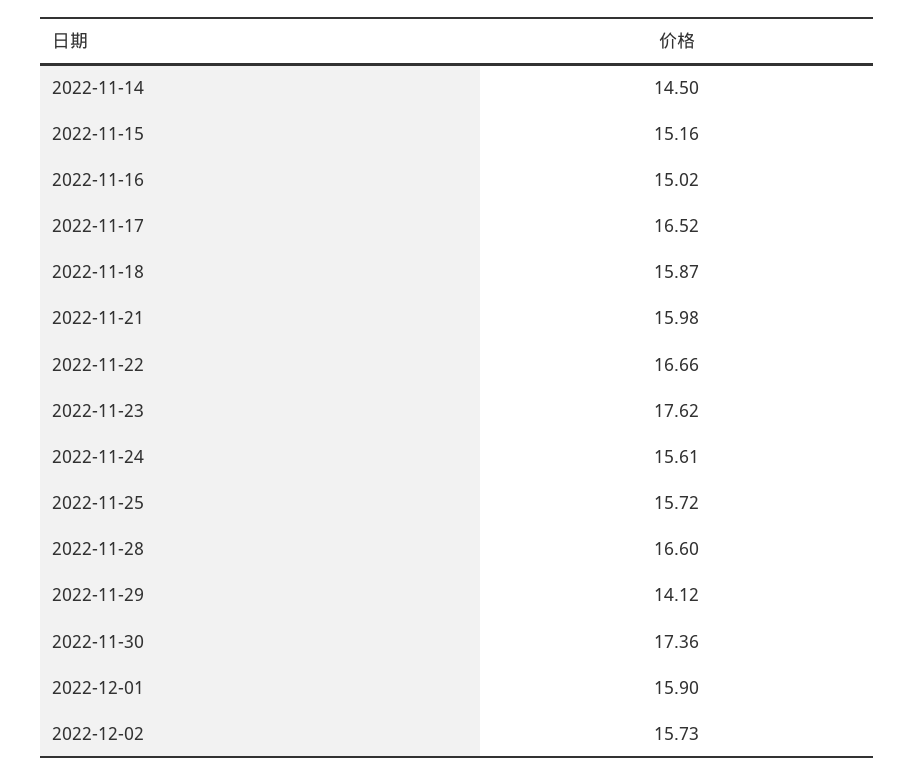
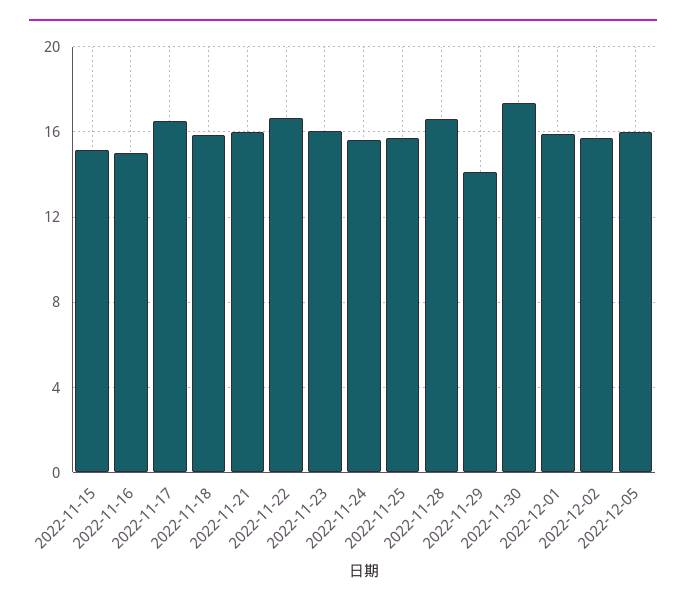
2022-11-14: 14.5 -> none
2022-11-23: 17.62 -> 16
2022-12-05: none -> 16

